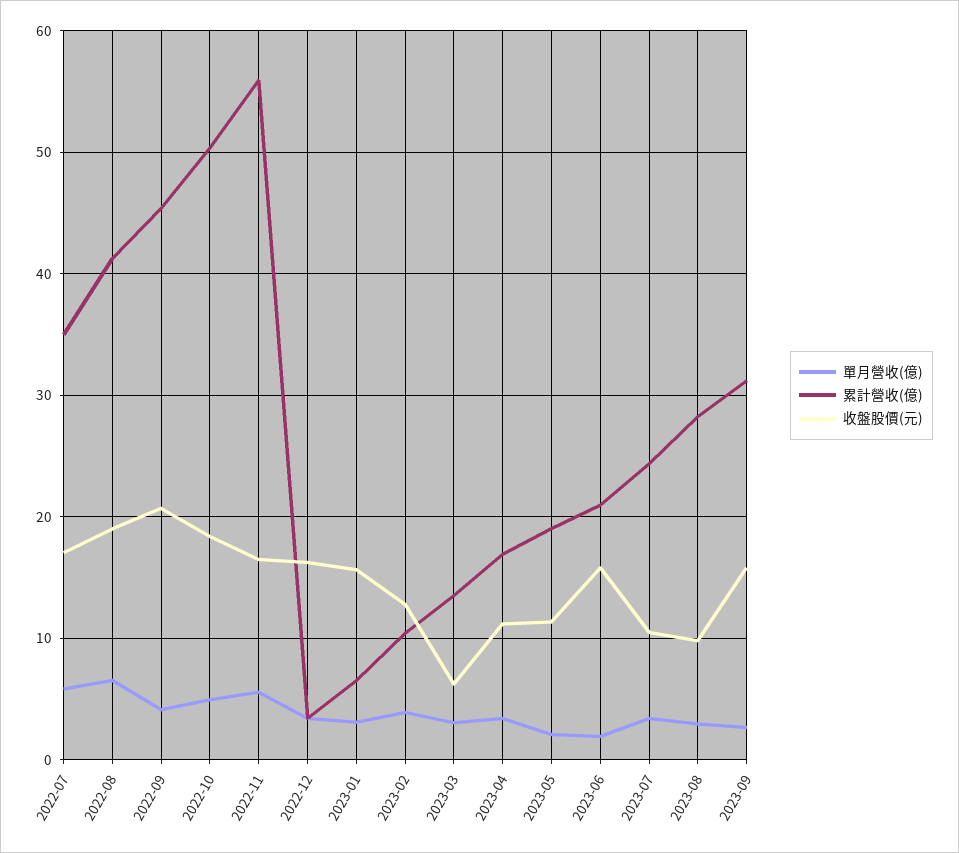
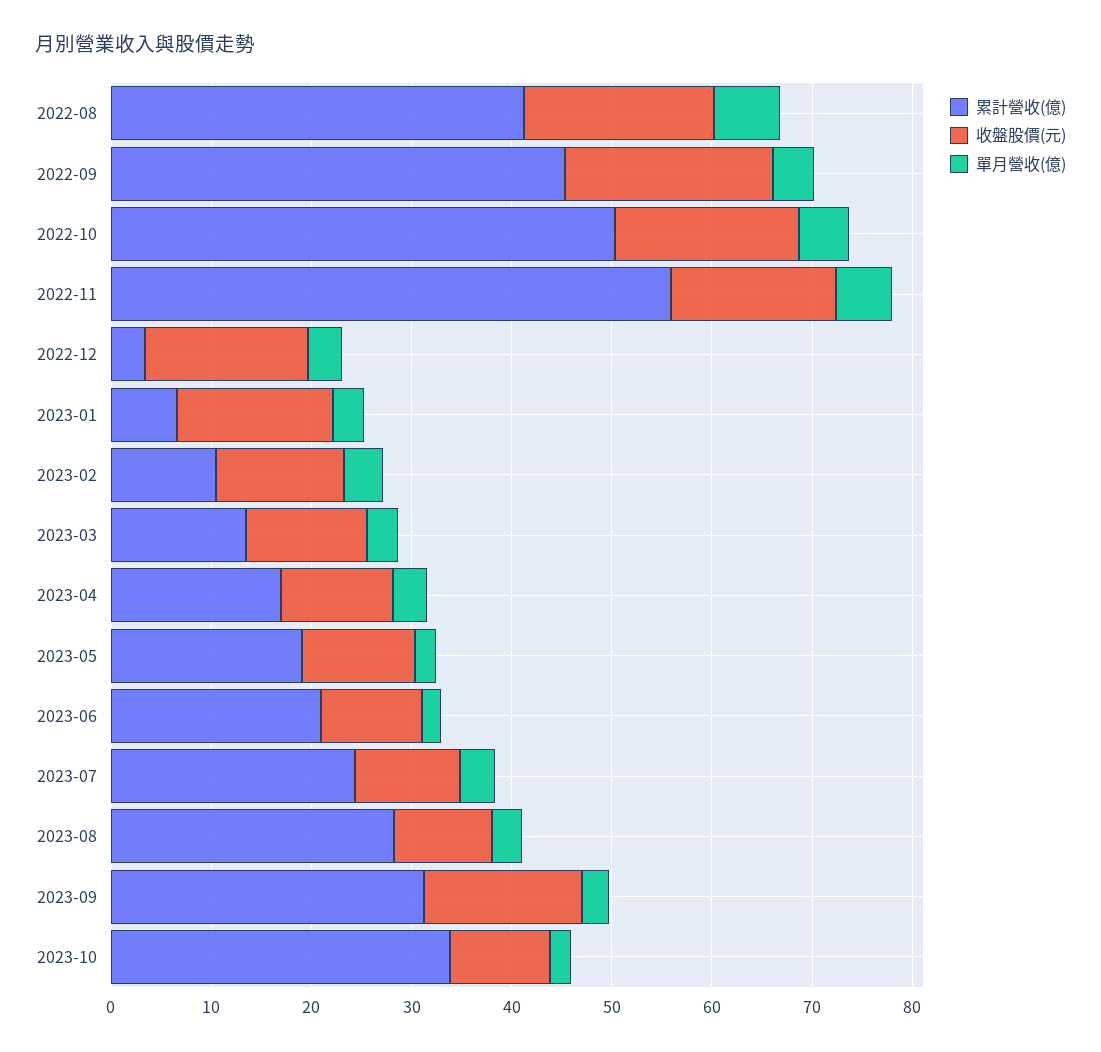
單月營收(億), 2022-07: 6 -> none
累計營收(億), 2022-07: 35 -> none
收盤股價(元), 2022-07: 17 -> none
收盤股價(元), 2023-03: 6 -> 12
收盤股價(元), 2023-06: 16 -> 10
累計營收(億), 2023-10: none -> 34
收盤股價(元), 2023-10: none -> 10
單月營收(億), 2023-10: none -> 2

